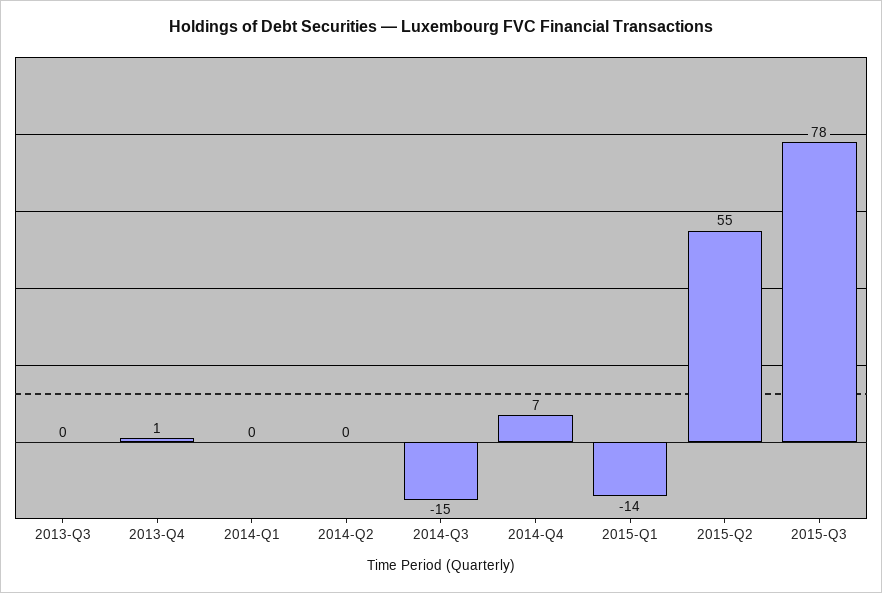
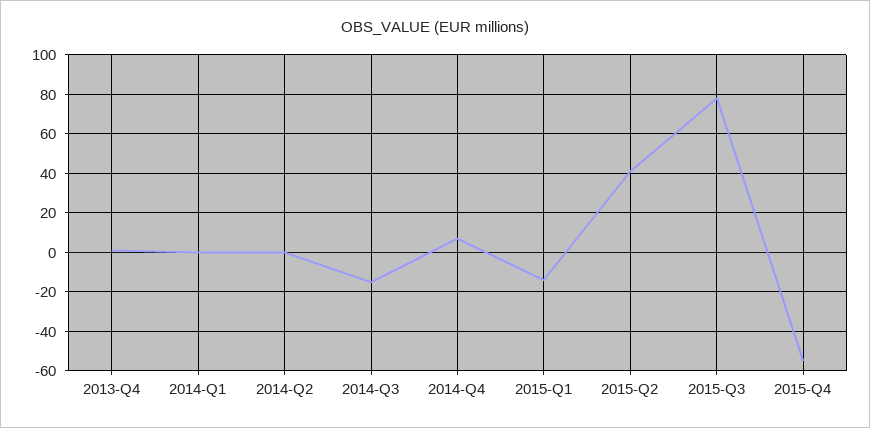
2013-Q3: 0 -> none
2015-Q2: 55 -> 40
2015-Q4: none -> -55

